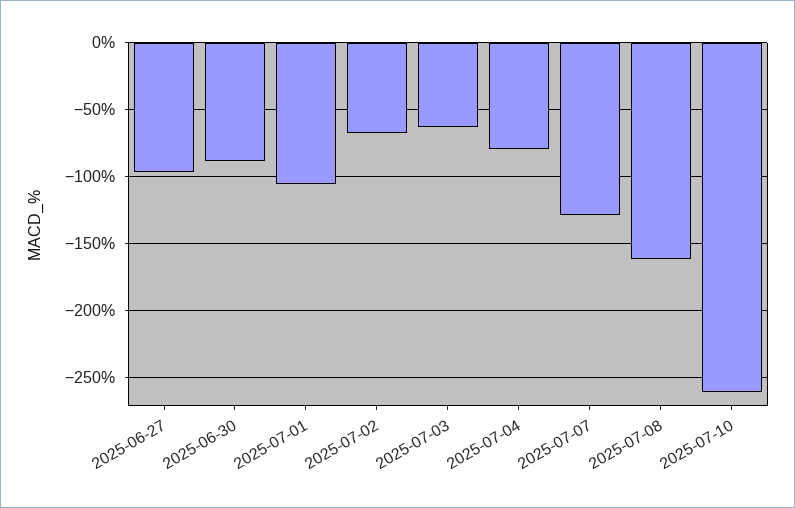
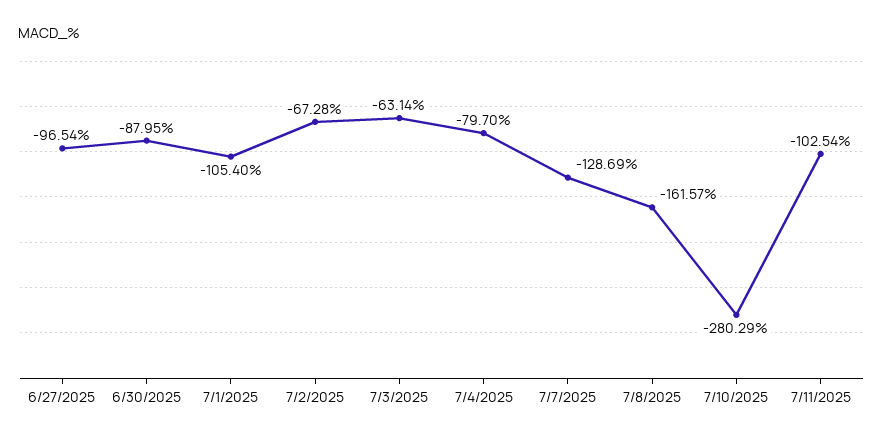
2025-07-10: -260 -> -280.29
7/11/2025: none -> -102.54

